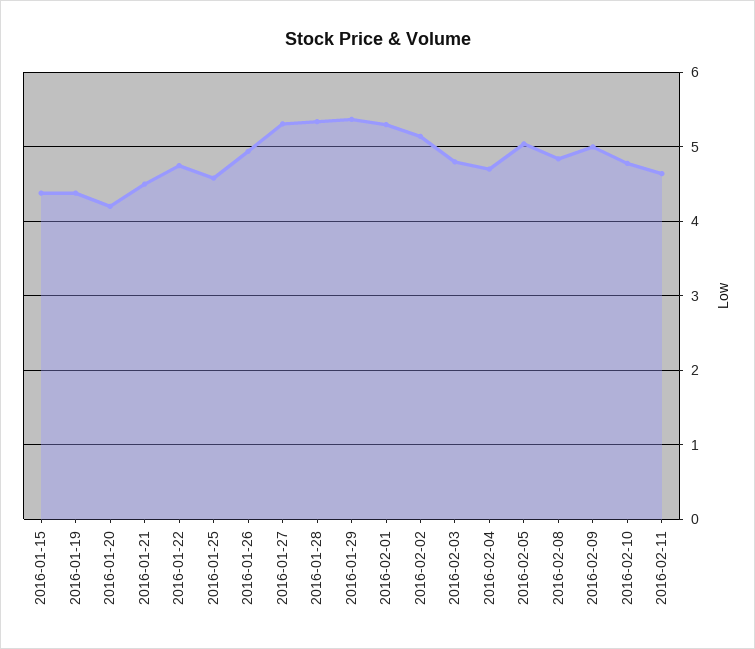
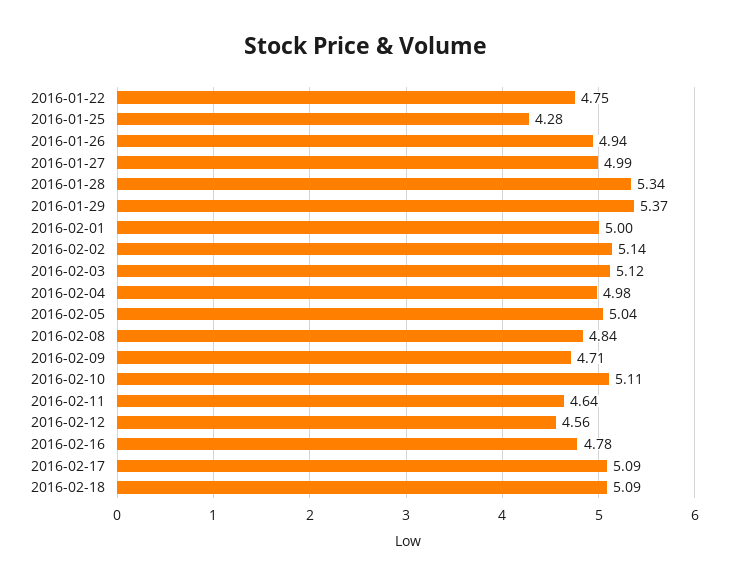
2016-01-15: 4.4 -> none
2016-01-19: 4.4 -> none
2016-01-20: 4.2 -> none
2016-01-21: 4.5 -> none
2016-01-25: 4.6 -> 4.28
2016-01-27: 5.3 -> 4.99
2016-02-01: 5.3 -> 5
2016-02-03: 4.8 -> 5.12
2016-02-04: 4.7 -> 4.98
2016-02-09: 5 -> 4.71
2016-02-10: 4.8 -> 5.11
2016-02-12: none -> 4.56
2016-02-16: none -> 4.78
2016-02-17: none -> 5.09
2016-02-18: none -> 5.09

